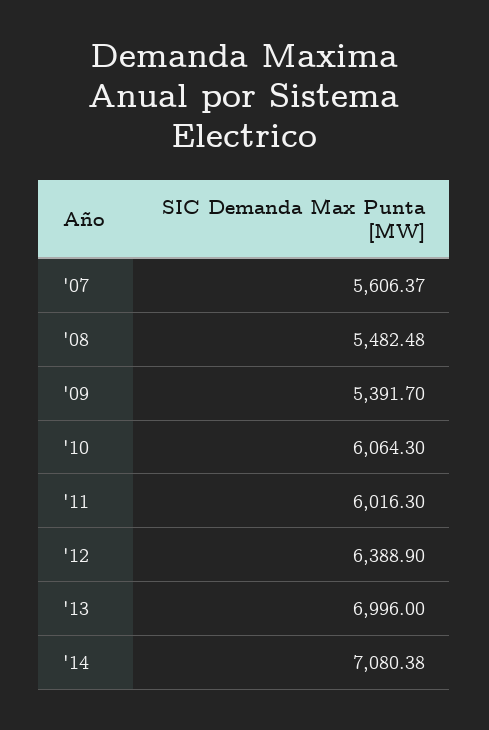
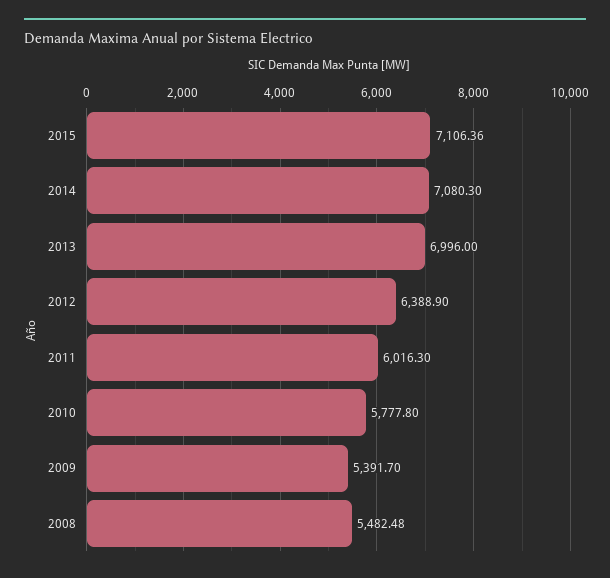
'07: 5606.37 -> none
'10: 6064.3 -> 5777.8
'14: 7080.38 -> 7080.3
2015: none -> 7106.36

